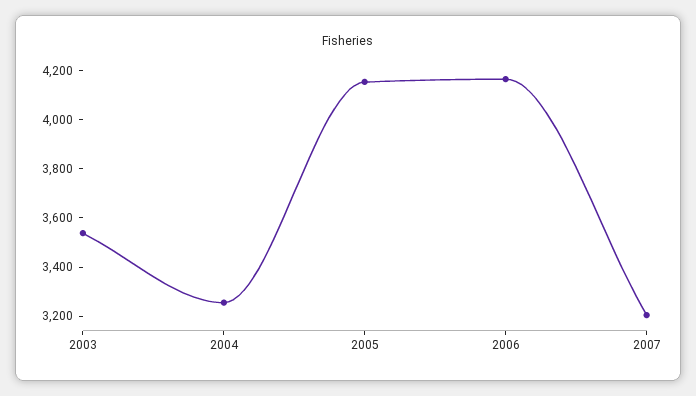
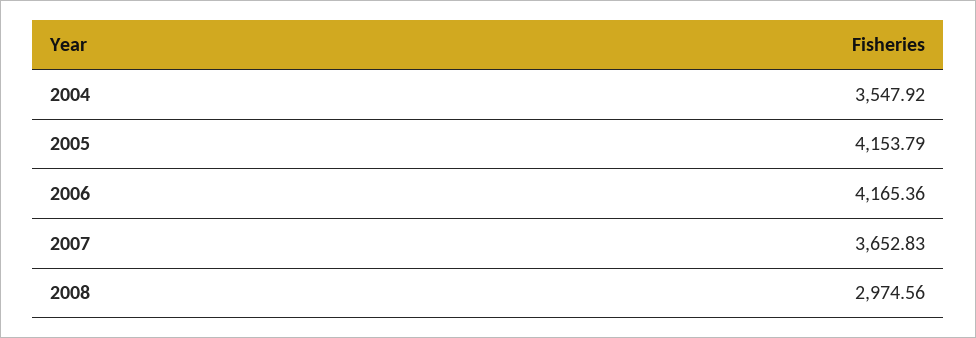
2003: 3550 -> none
2004: 3250 -> 3547.92
2007: 3200 -> 3652.83
2008: none -> 2974.56

